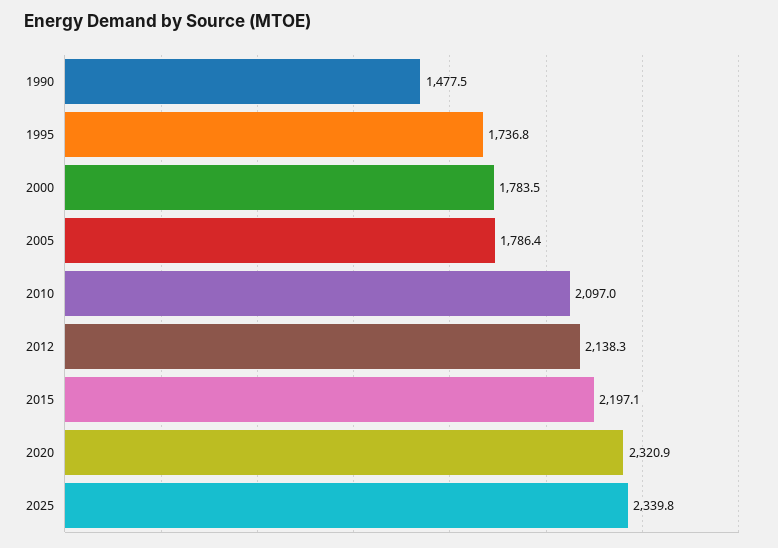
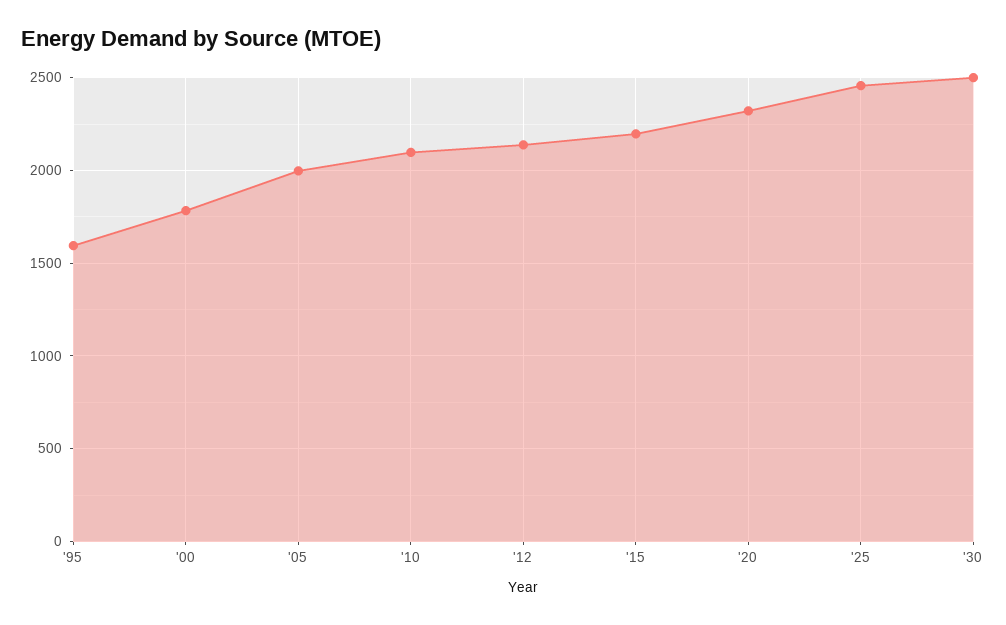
1990: 1477.5 -> none
1995: 1736.8 -> 1600
2005: 1786.4 -> 2000
2025: 2339.8 -> 2450
'30: none -> 2500

